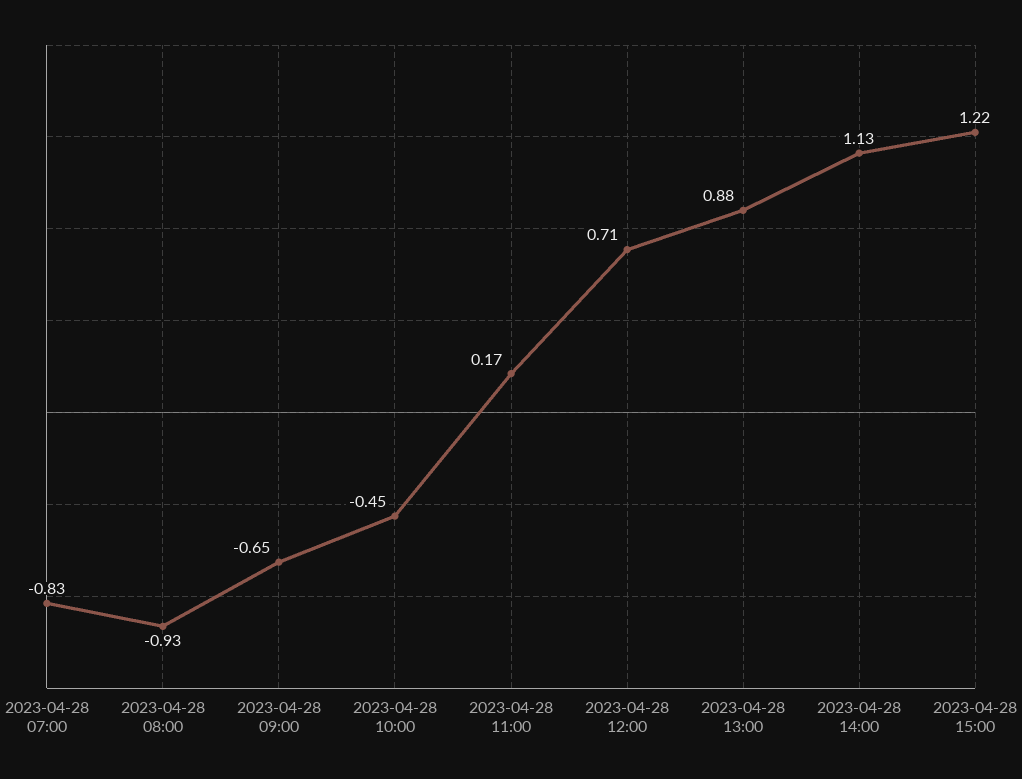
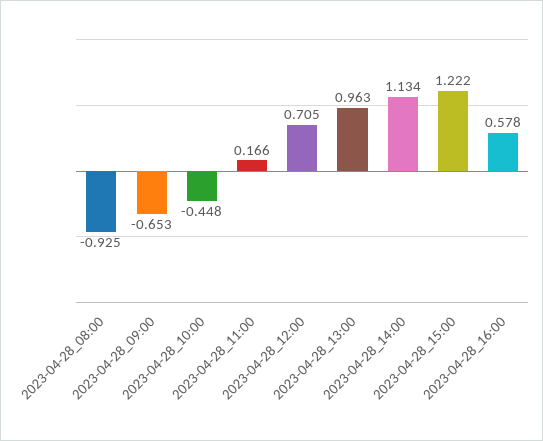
2023-04-28 07:00: -0.83 -> none
2023-04-28 13:00: 0.88 -> 0.963
2023-04-28_16:00: none -> 0.578

